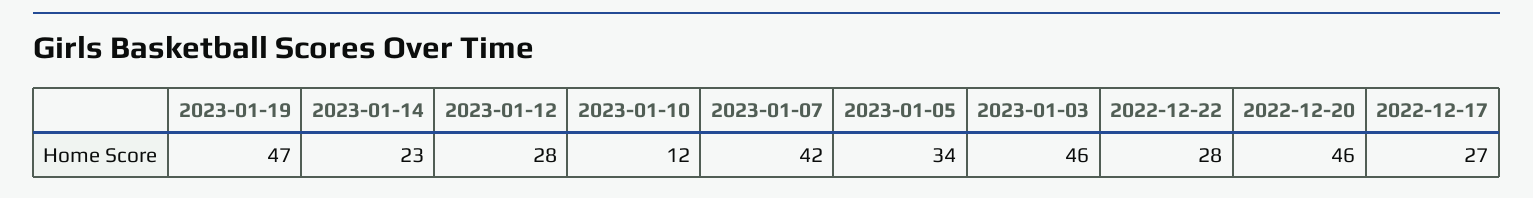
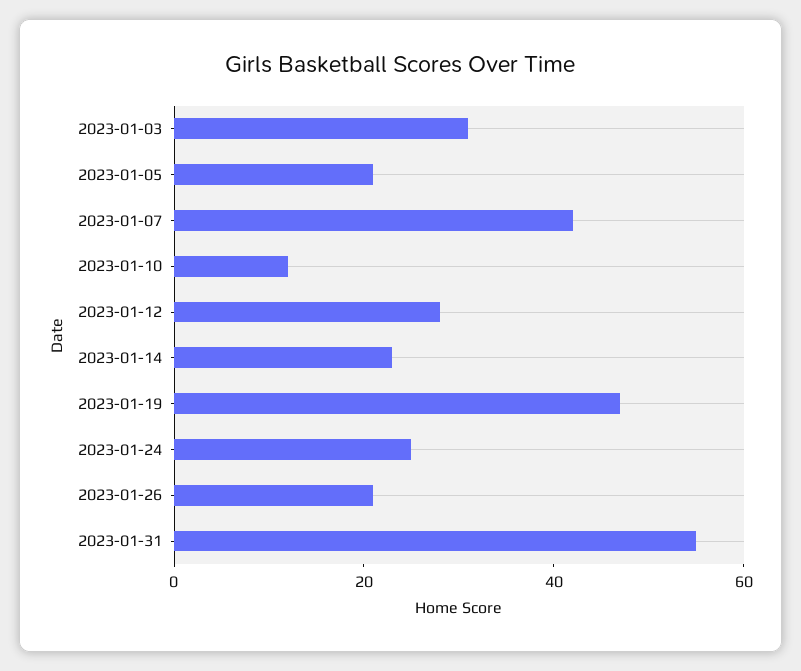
2023-01-05: 34 -> 20
2023-01-03: 46 -> 30
2022-12-22: 28 -> none
2022-12-20: 46 -> none
2022-12-17: 27 -> none
2023-01-24: none -> 25
2023-01-26: none -> 20
2023-01-31: none -> 55

